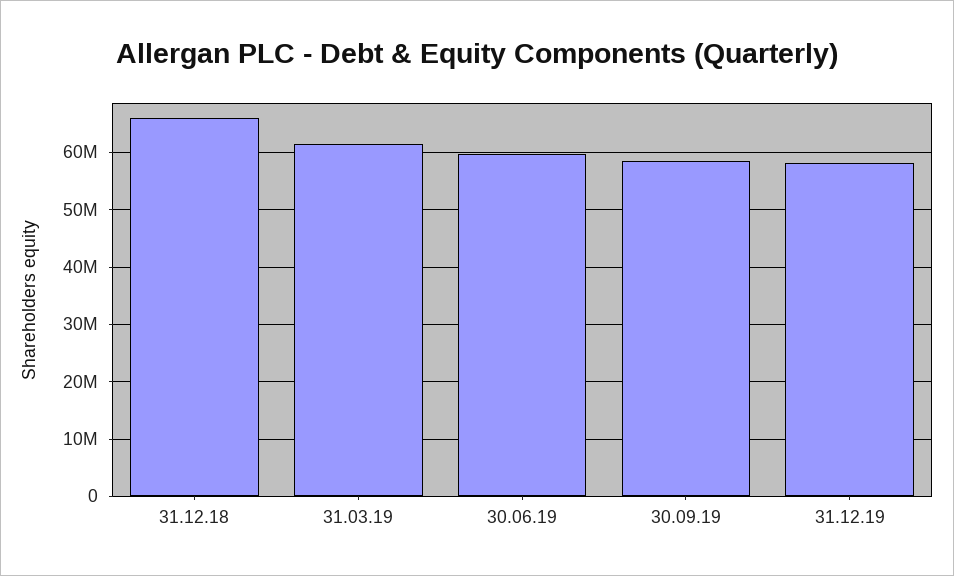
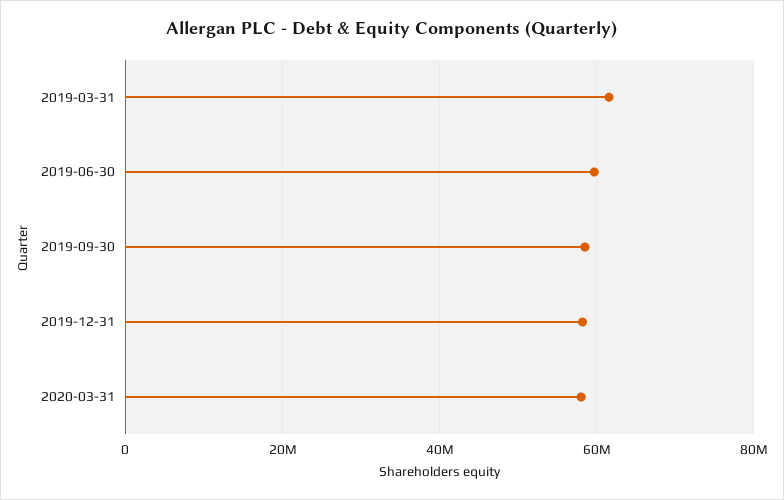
31.12.18: 66000000 -> none
2020-03-31: none -> 58000000

